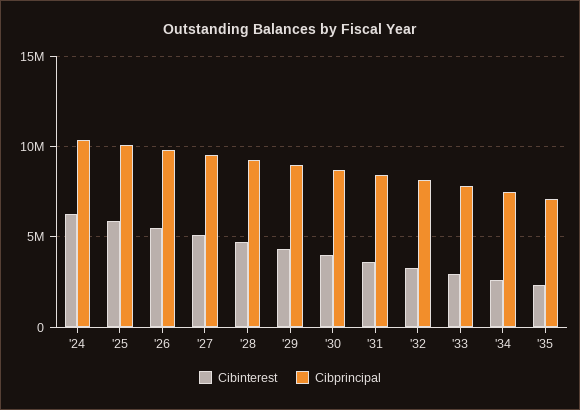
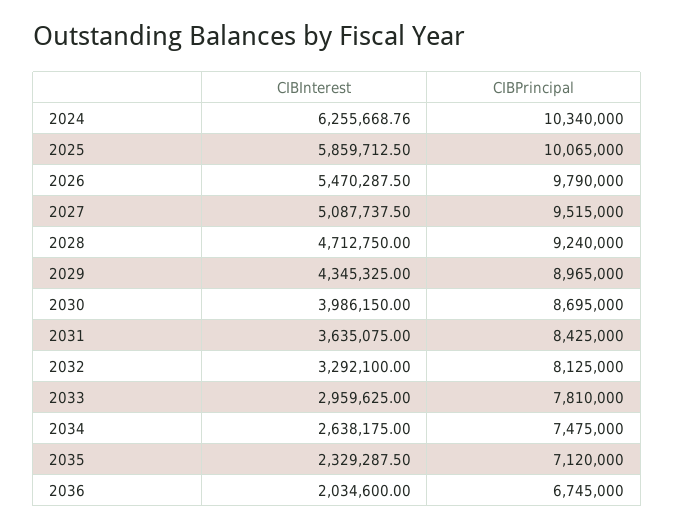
Cibinterest, 2036: none -> 2034600
Cibprincipal, 2036: none -> 6745000

